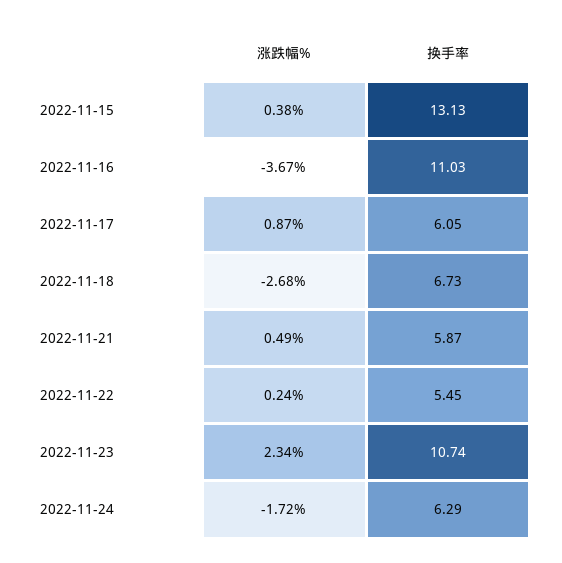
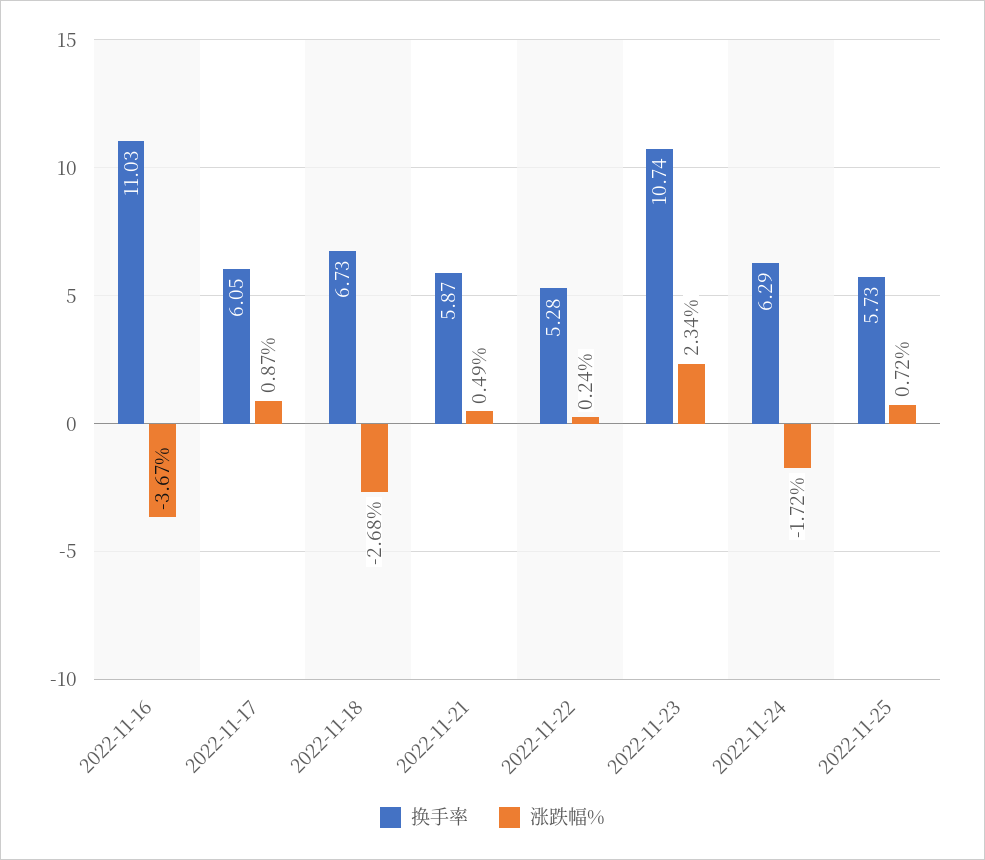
涨跌幅%, 2022-11-15: 0.38 -> none
换手率, 2022-11-15: 13.13 -> none
换手率, 2022-11-22: 5.45 -> 5.28
换手率, 2022-11-25: none -> 5.73
涨跌幅%, 2022-11-25: none -> 0.72

